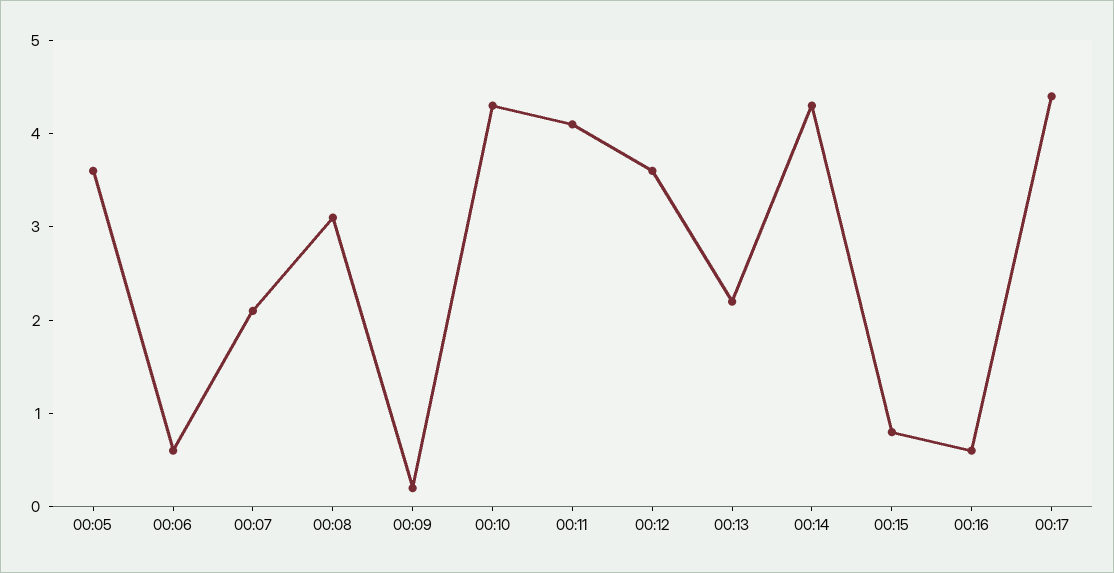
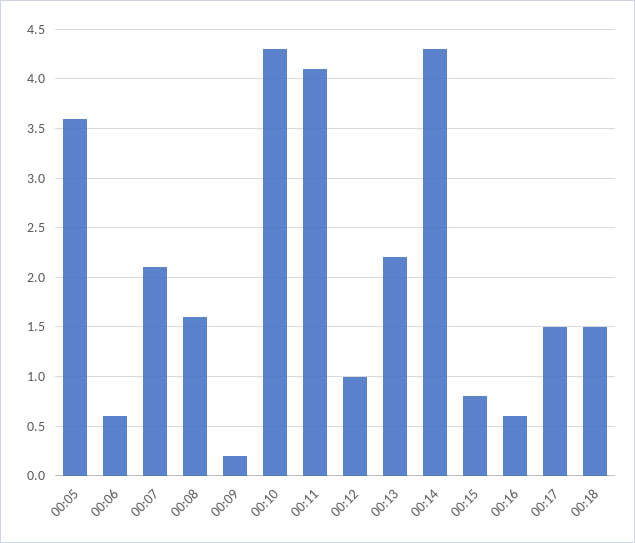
00:08: 3.1 -> 1.6
00:12: 3.6 -> 1
00:17: 4.4 -> 1.5
00:18: none -> 1.5

